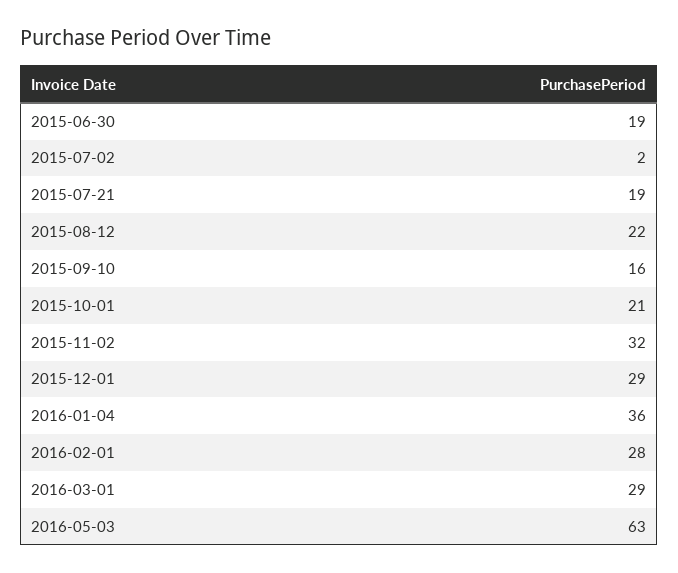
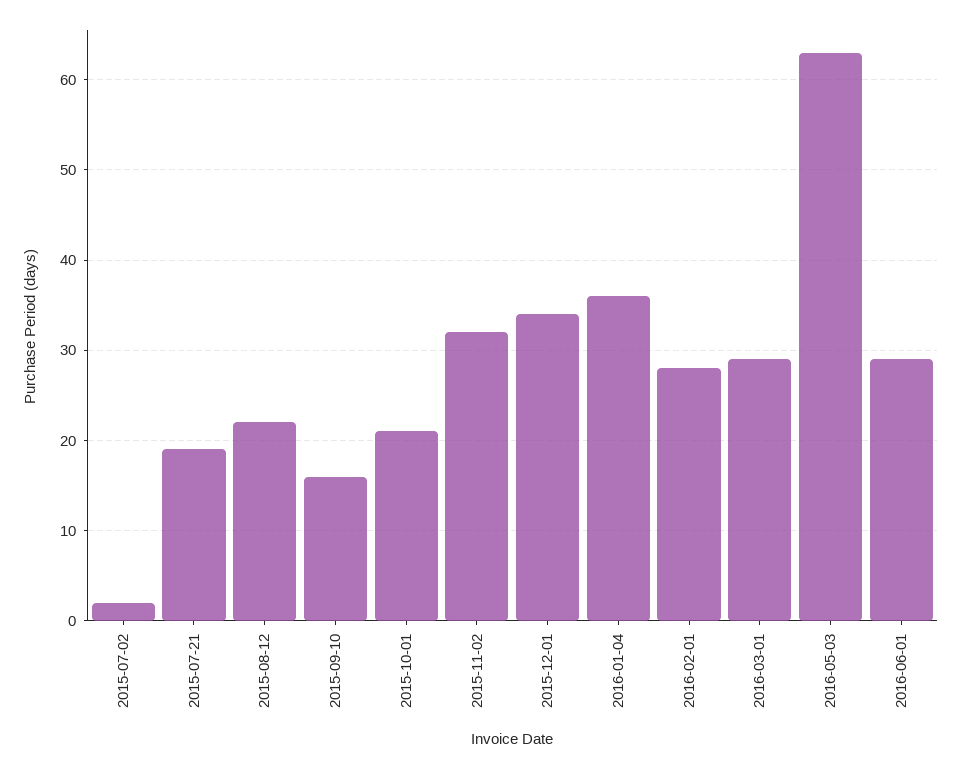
2015-06-30: 19 -> none
2015-12-01: 29 -> 34
2016-06-01: none -> 29

